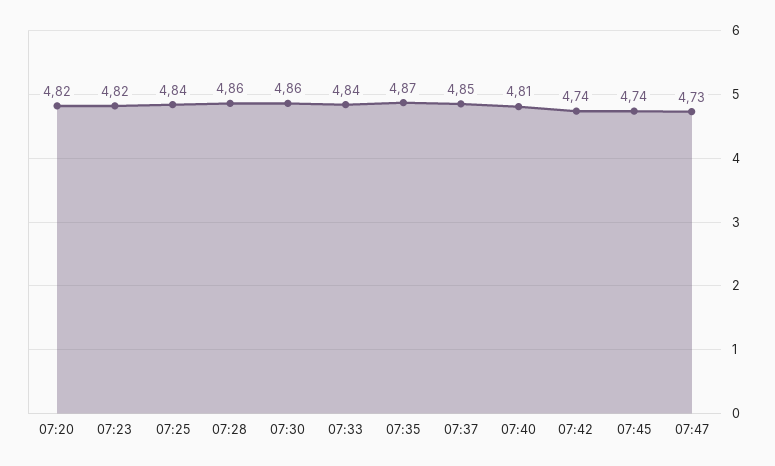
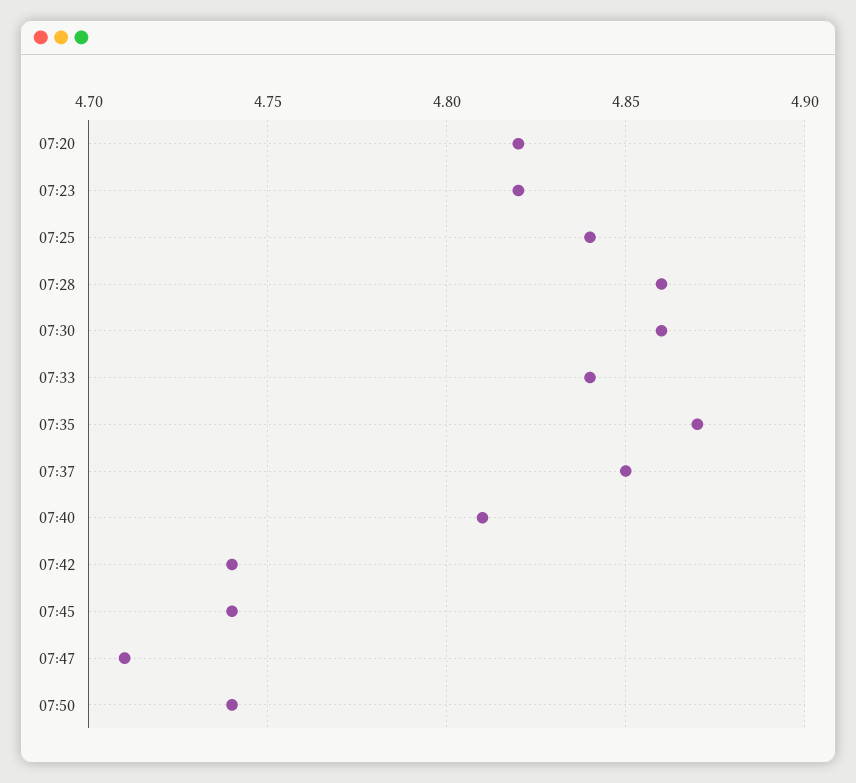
07:47: 4.73 -> 4.71
07:50: none -> 4.74

